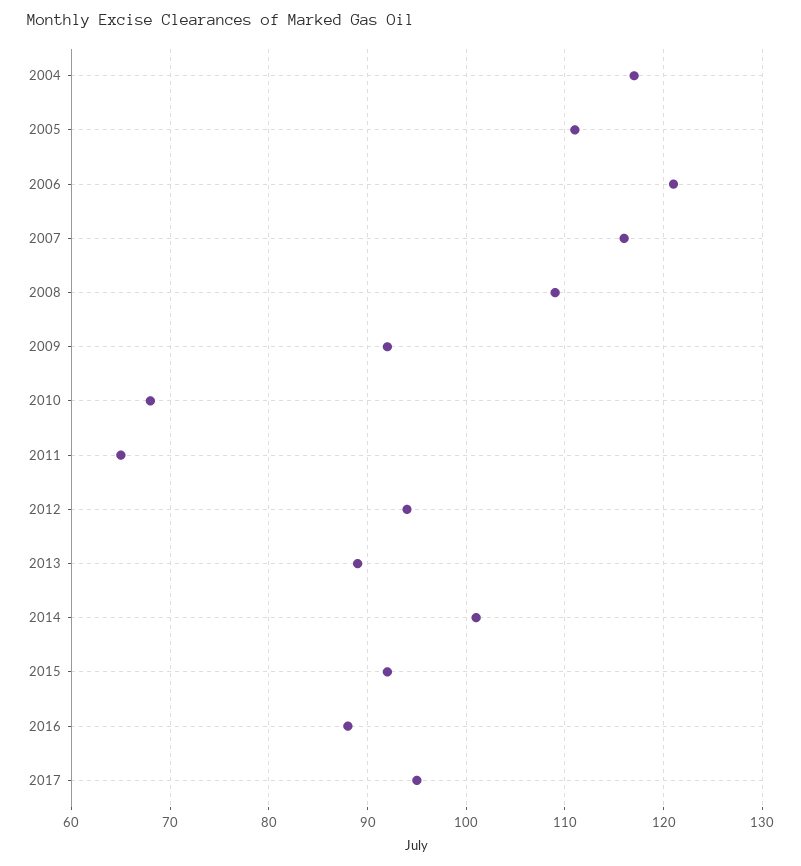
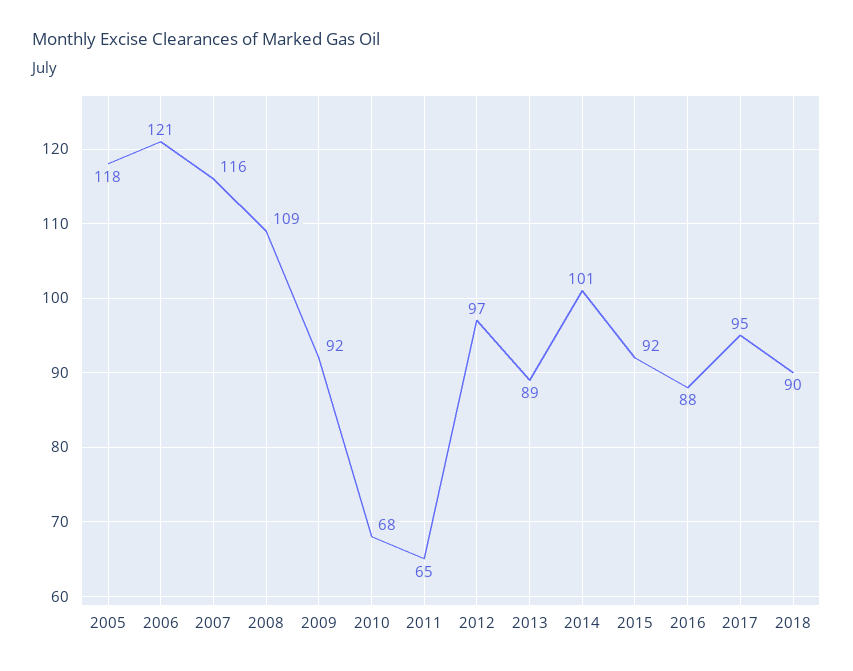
2004: 117 -> none
2005: 111 -> 118
2012: 94 -> 97
2018: none -> 90

